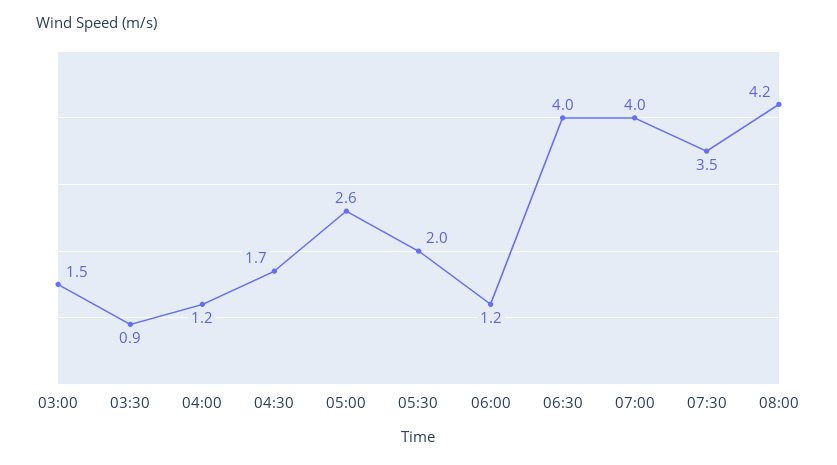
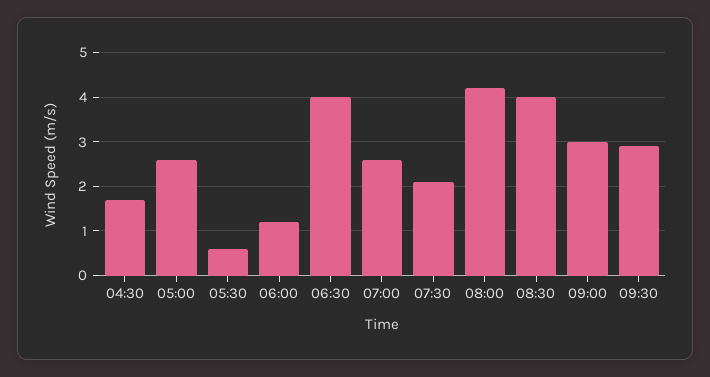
03:00: 1.5 -> none
03:30: 0.9 -> none
04:00: 1.2 -> none
05:30: 2 -> 0.5
07:00: 4 -> 2.5
07:30: 3.5 -> 2
08:30: none -> 4
09:00: none -> 3
09:30: none -> 3

